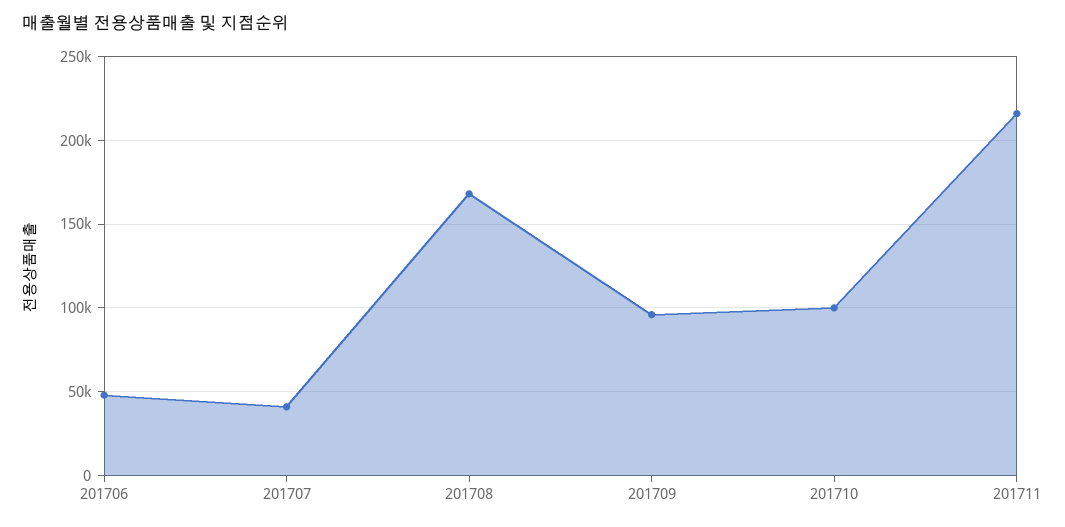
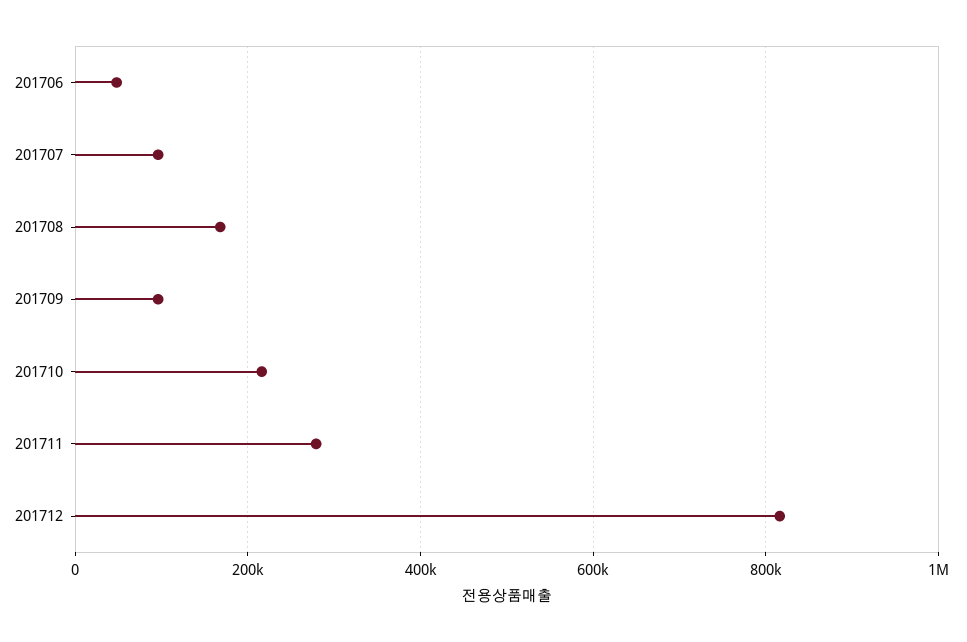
201707: 40000 -> 100000
201710: 100000 -> 220000
201711: 215000 -> 280000
201712: none -> 820000

